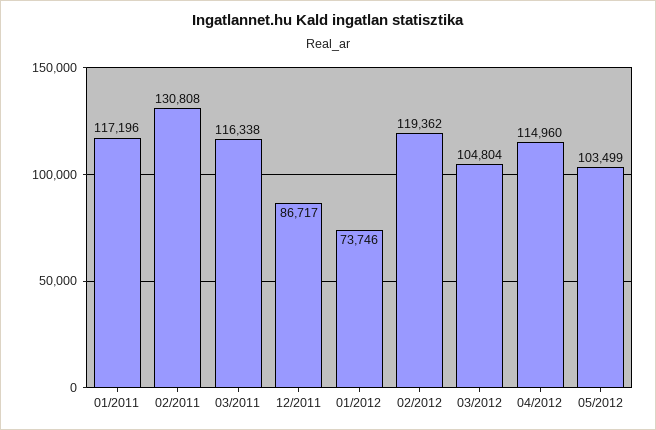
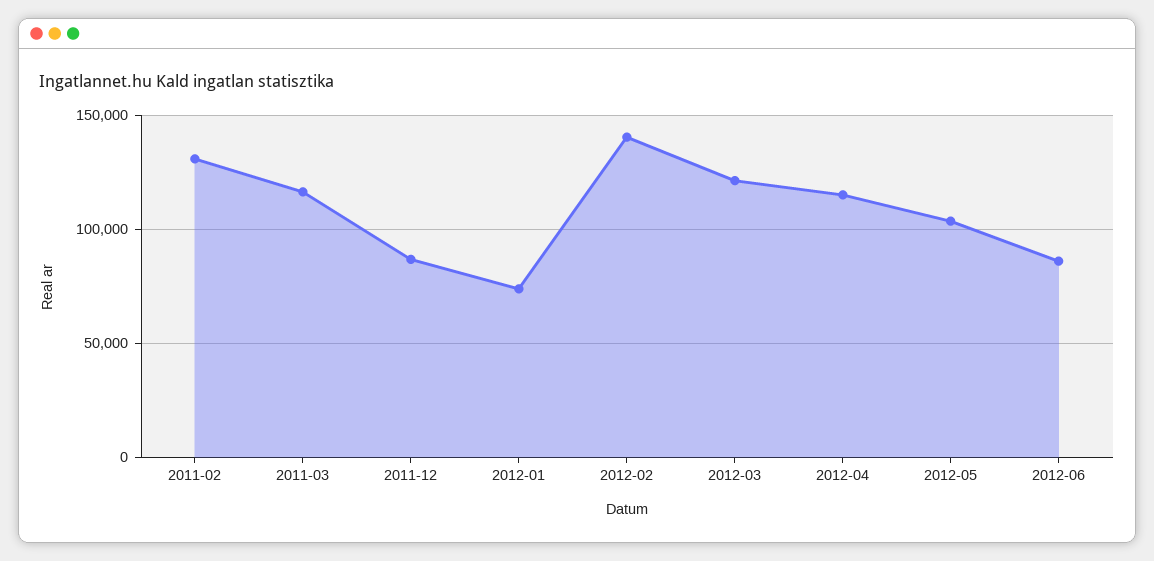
01/2011: 117196 -> none
02/2012: 119362 -> 140000
03/2012: 104804 -> 120000
2012-06: none -> 85000

